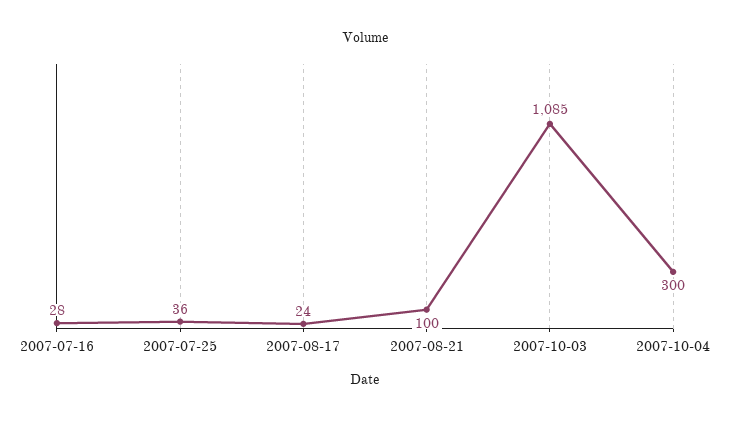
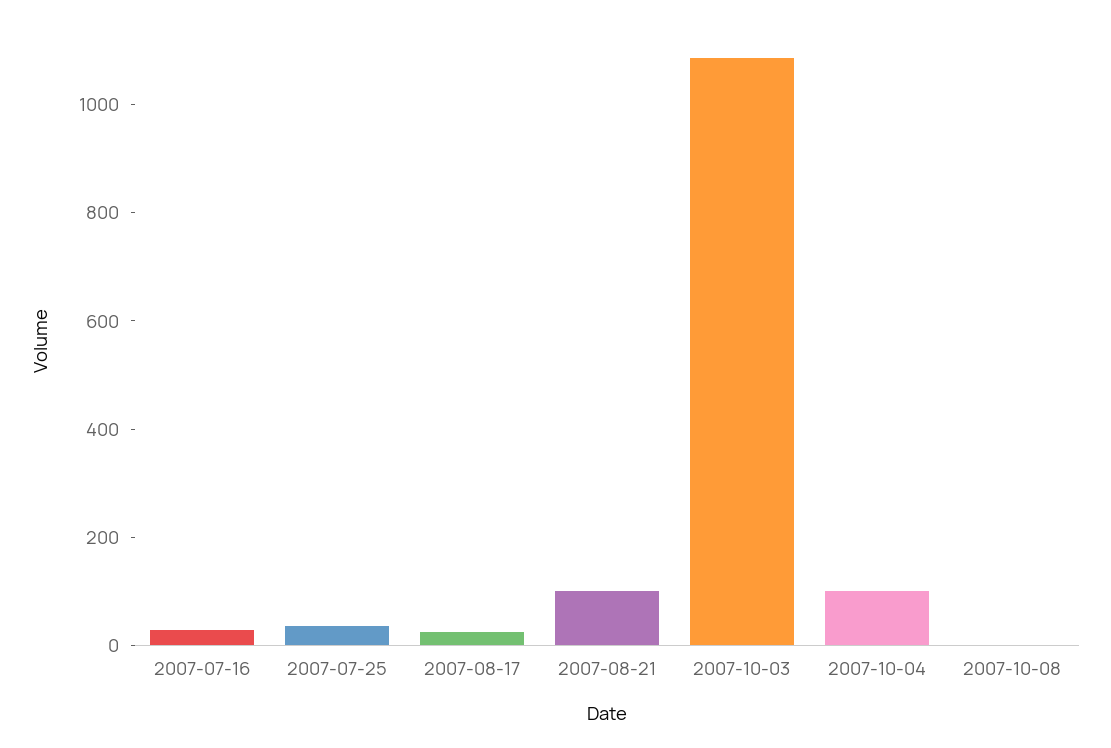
2007-10-04: 300 -> 100
2007-10-08: none -> 0

